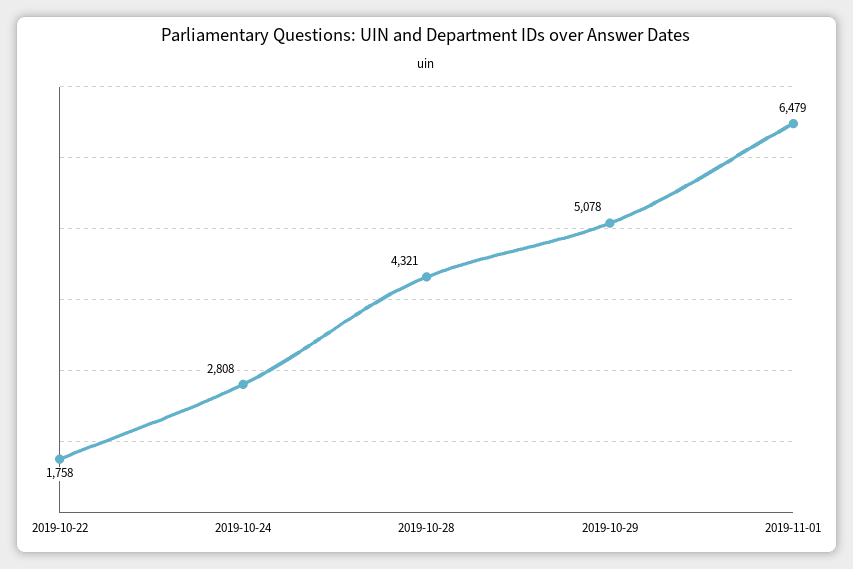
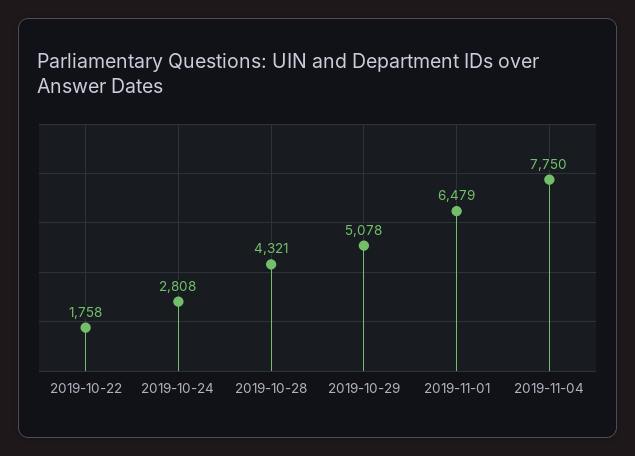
2019-11-04: none -> 7750

